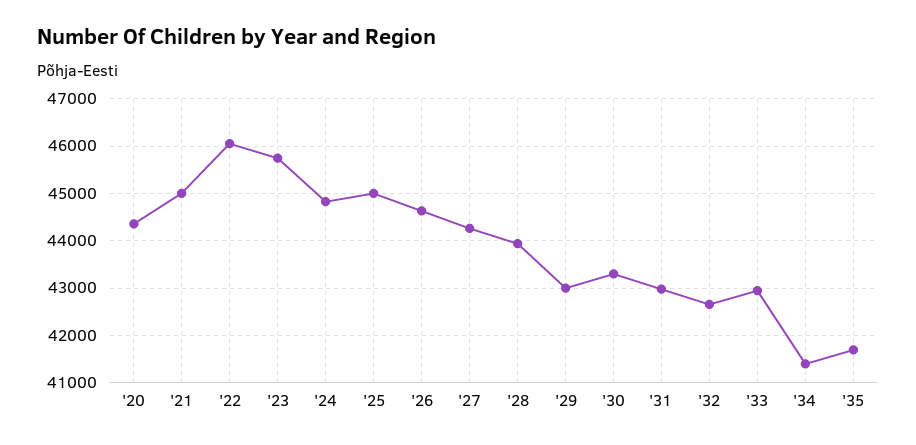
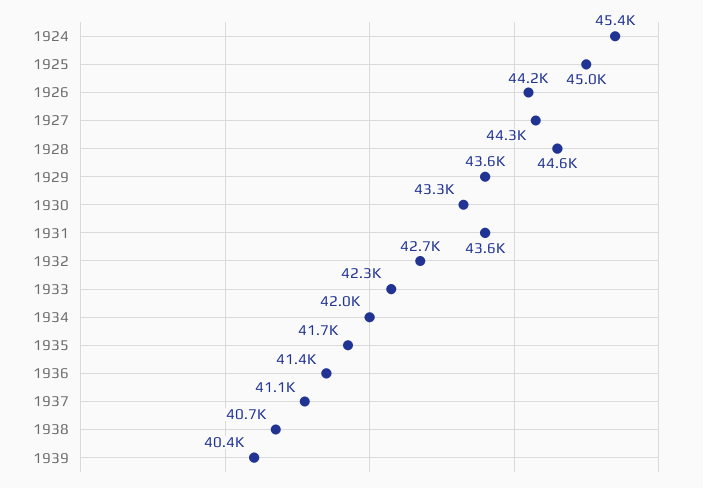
'20: 44400 -> none
'21: 45000 -> none
'22: 46000 -> none
'23: 45800 -> none
'24: 44800 -> 45400
'26: 44600 -> 44200
'28: 44000 -> 44600
'29: 43000 -> 43600
'31: 43000 -> 43600
'33: 43000 -> 42300
'34: 41400 -> 42000
1936: none -> 41400
1937: none -> 41100
1938: none -> 40700
1939: none -> 40400

